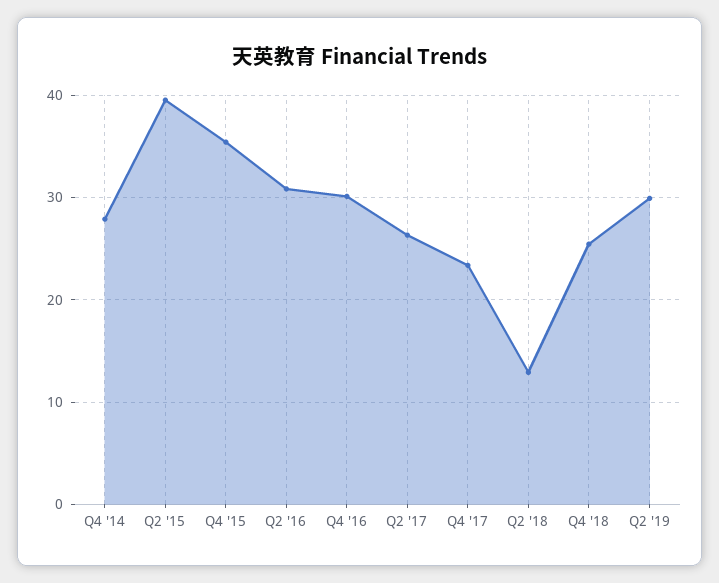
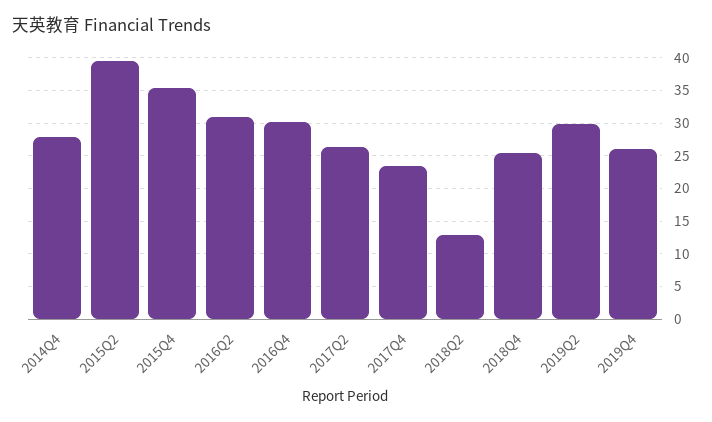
2019Q4: none -> 26

